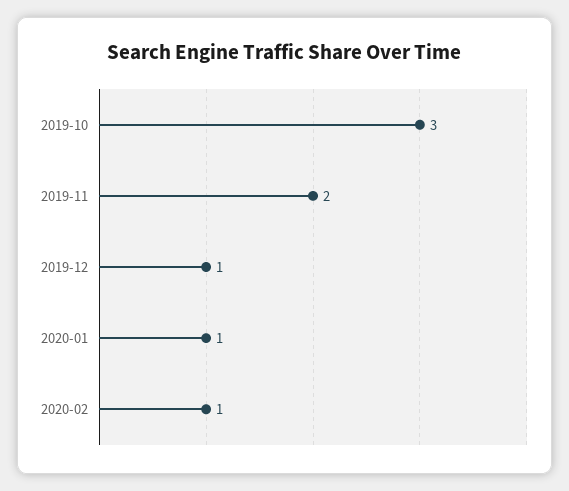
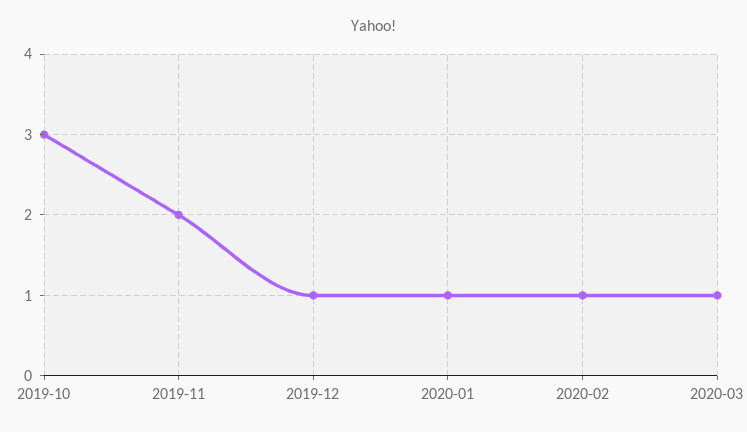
2020-03: none -> 1

